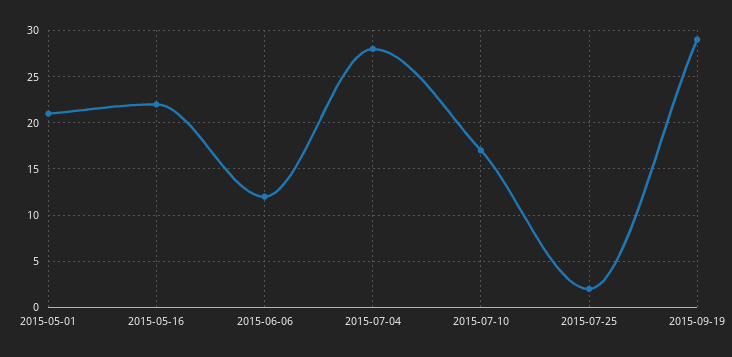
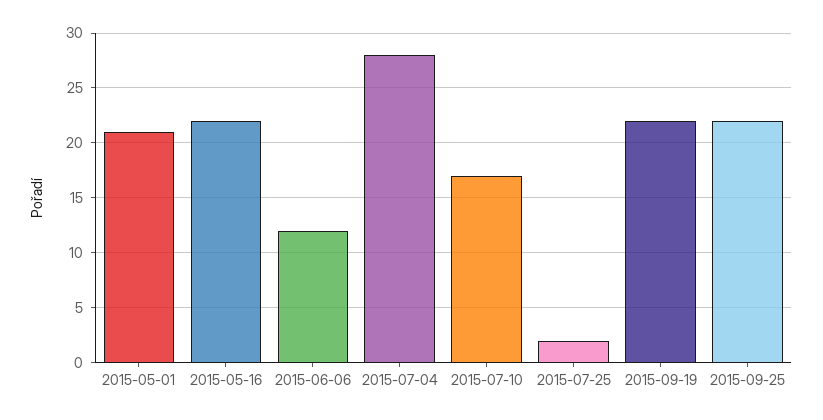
2015-09-19: 29 -> 22
2015-09-25: none -> 22

